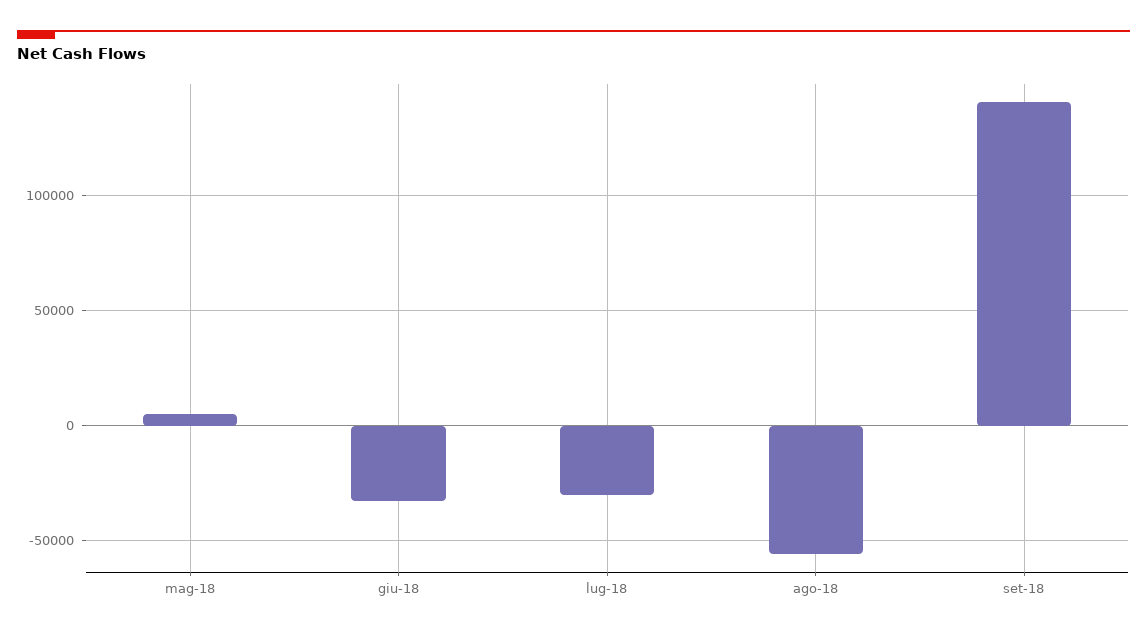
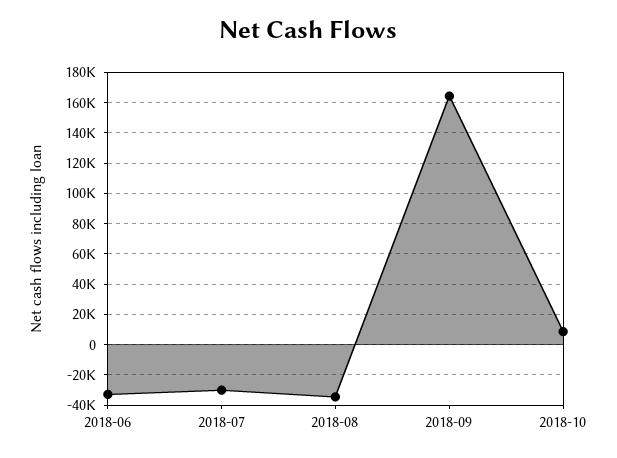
mag-18: 5000 -> none
ago-18: -55000 -> -35000
set-18: 140000 -> 165000
2018-10: none -> 10000

